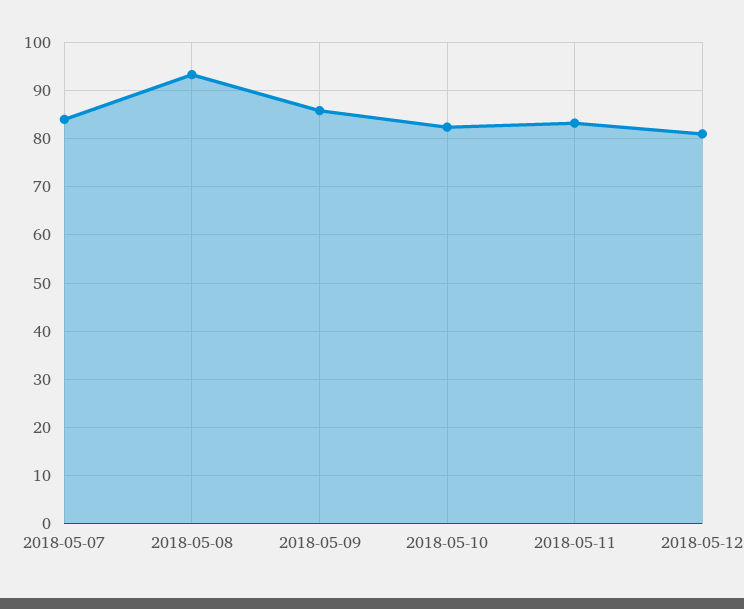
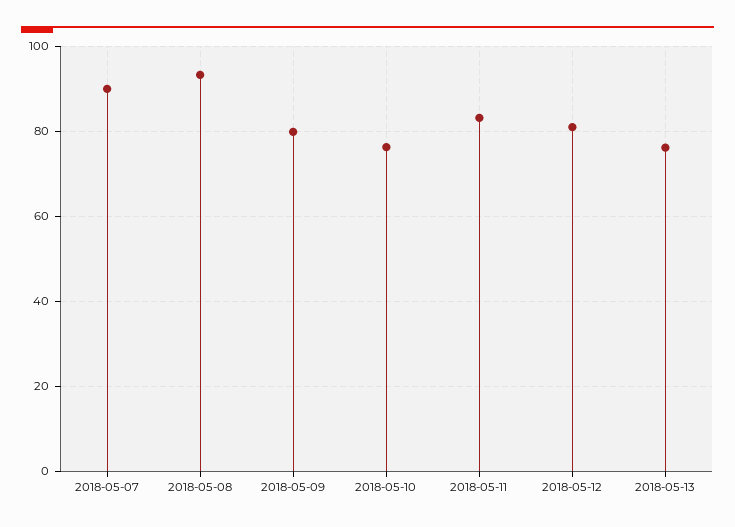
2018-05-07: 84 -> 90
2018-05-09: 86 -> 80
2018-05-10: 82 -> 76
2018-05-13: none -> 76

